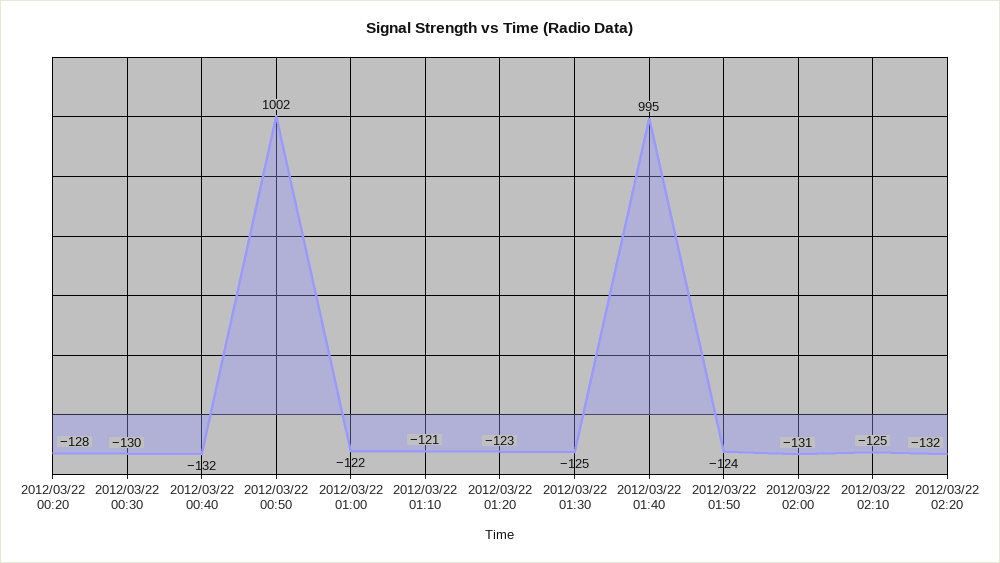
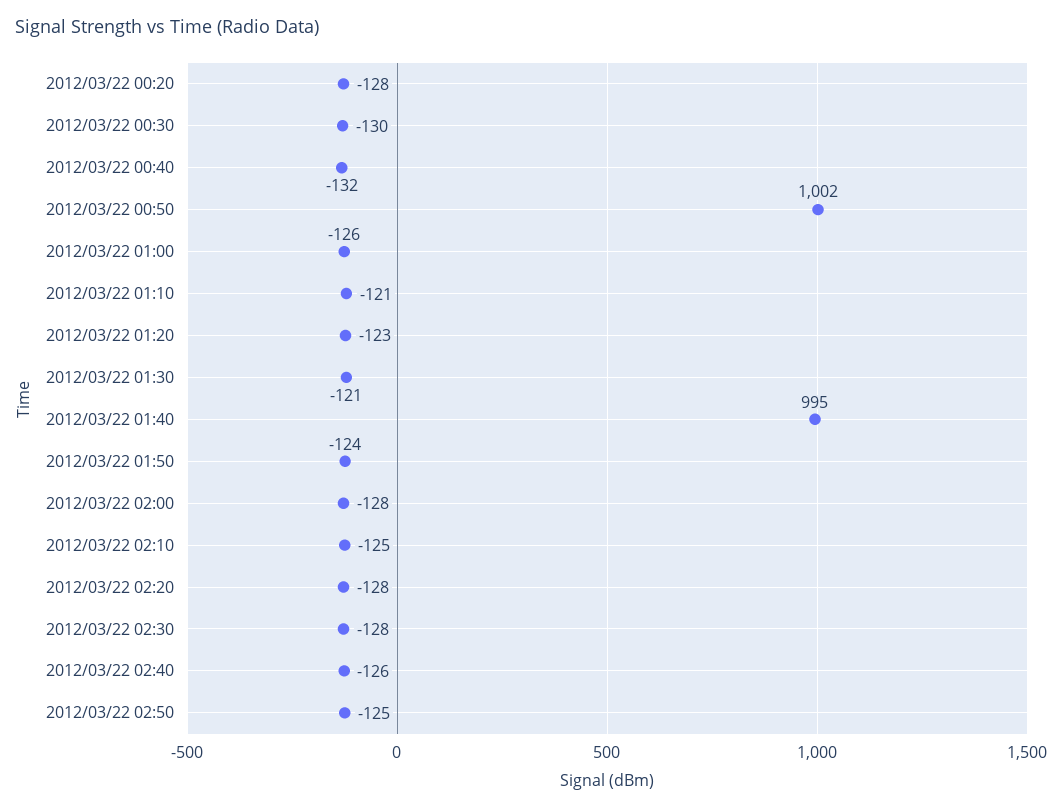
2012/03/22 01:00: -122 -> -126
2012/03/22 01:30: -125 -> -121
2012/03/22 02:00: -131 -> -128
2012/03/22 02:20: -132 -> -128
2012/03/22 02:30: none -> -128
2012/03/22 02:40: none -> -126
2012/03/22 02:50: none -> -125

